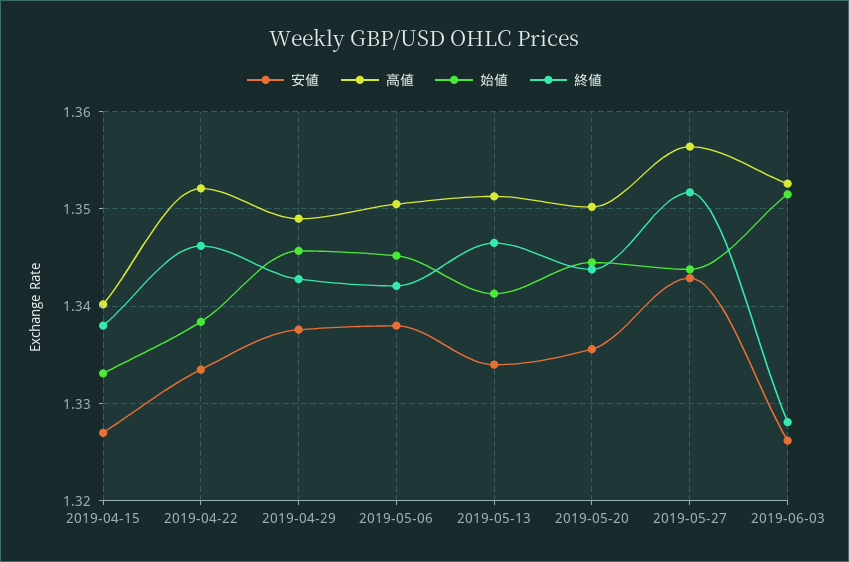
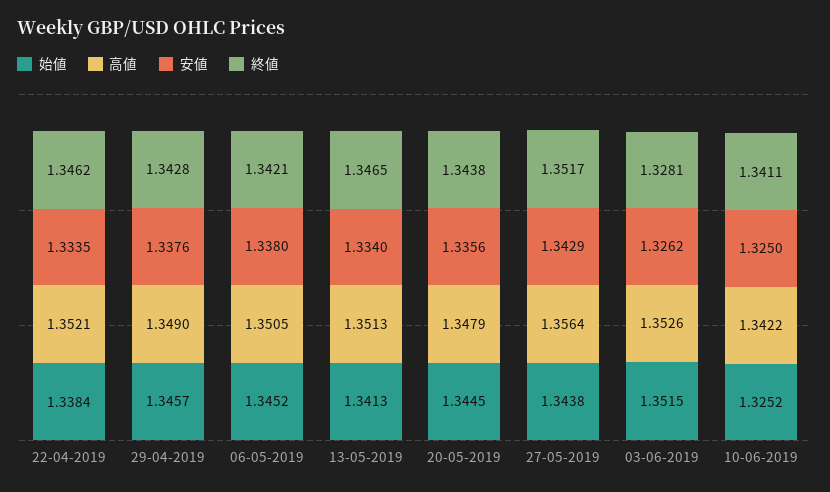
安値, 2019-04-15: 1.327 -> none
高値, 2019-04-15: 1.34 -> none
始値, 2019-04-15: 1.333 -> none
終値, 2019-04-15: 1.338 -> none
高値, 2019-05-20: 1.35 -> 1.3479
始値, 10-06-2019: none -> 1.3252
高値, 10-06-2019: none -> 1.3422
安値, 10-06-2019: none -> 1.325
終値, 10-06-2019: none -> 1.3411

